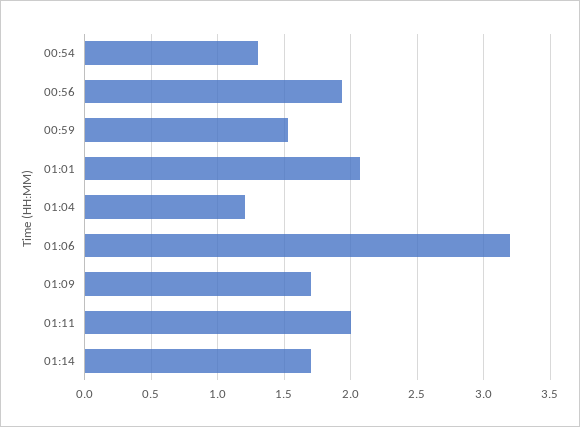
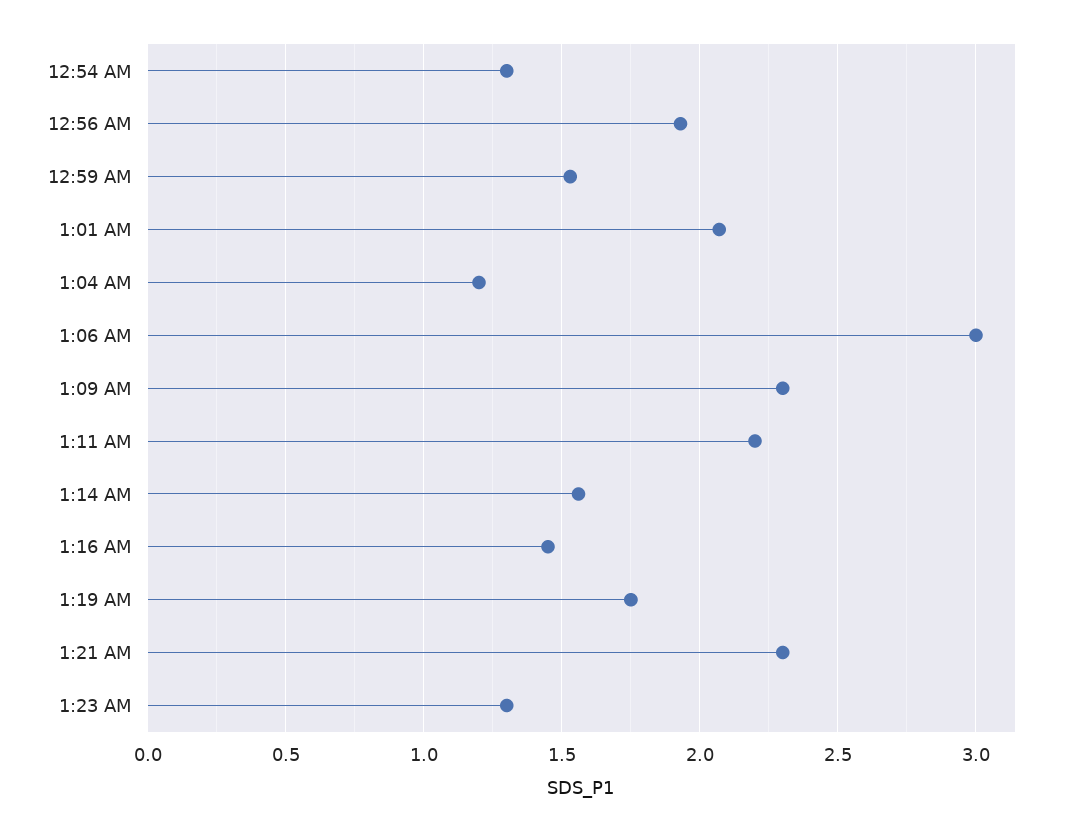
01:06: 3.2 -> 3
01:09: 1.7 -> 2.3
01:11: 2 -> 2.2
01:14: 1.7 -> 1.55
1:16 AM: none -> 1.45
1:19 AM: none -> 1.75
1:21 AM: none -> 2.3
1:23 AM: none -> 1.3

